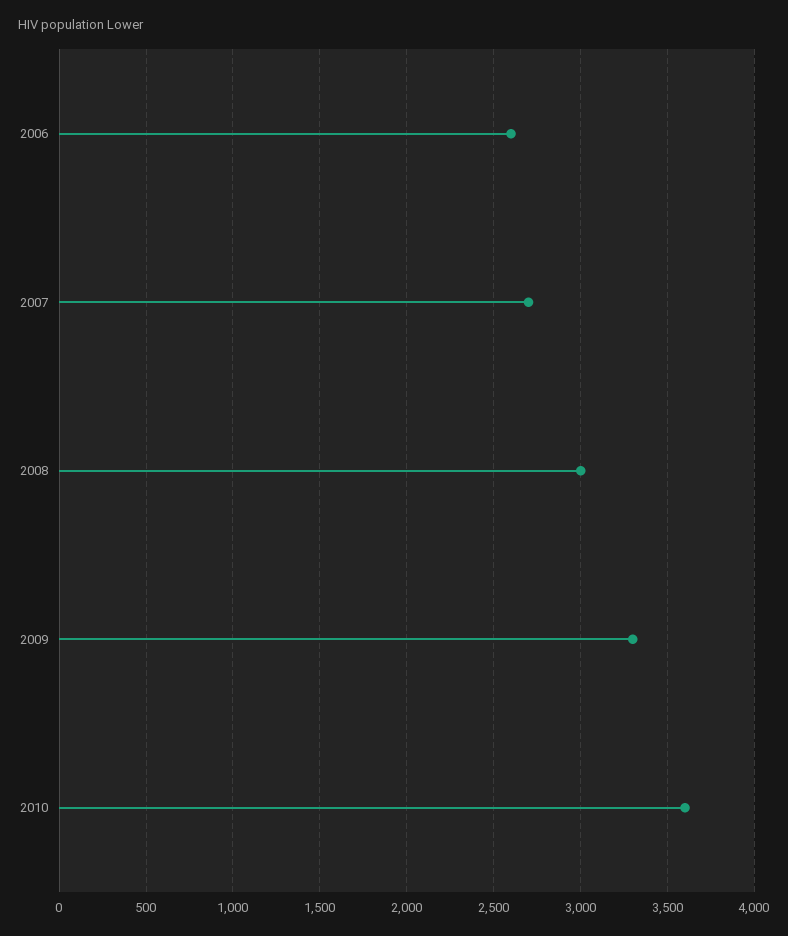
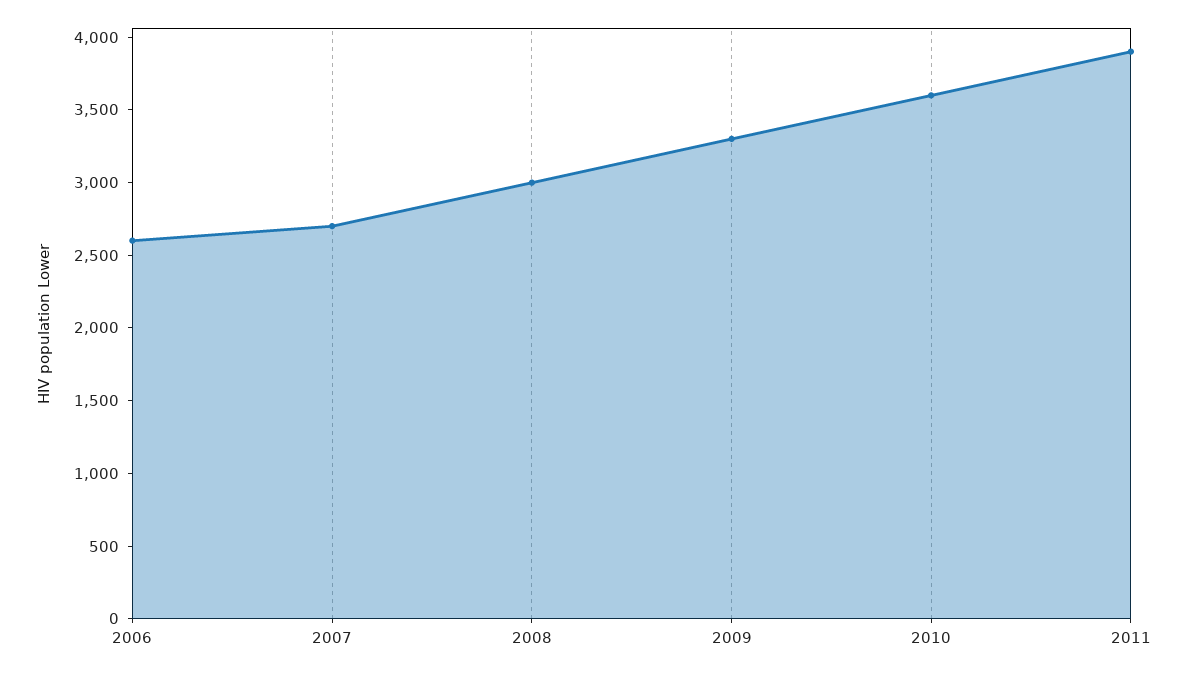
2011: none -> 3900

